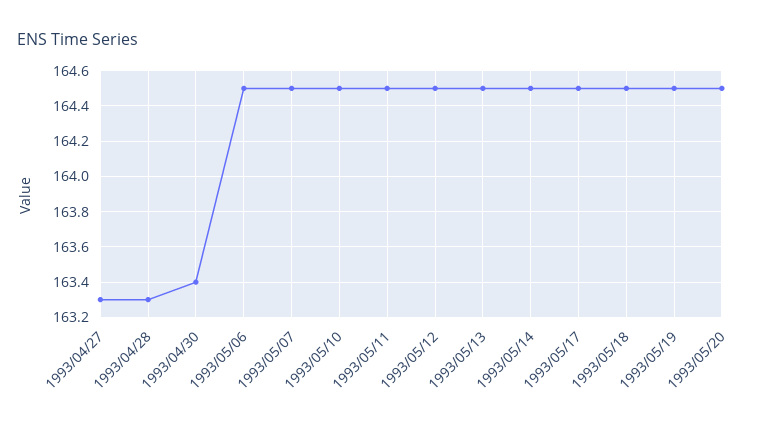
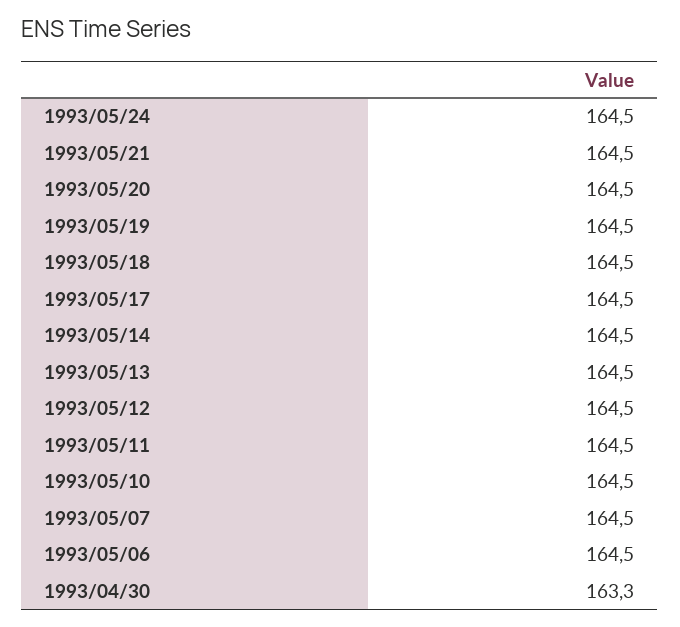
1993/04/27: 163.3 -> none
1993/04/28: 163.3 -> none
1993/04/30: 163.4 -> 163.3
1993/05/24: none -> 164.5
1993/05/21: none -> 164.5

